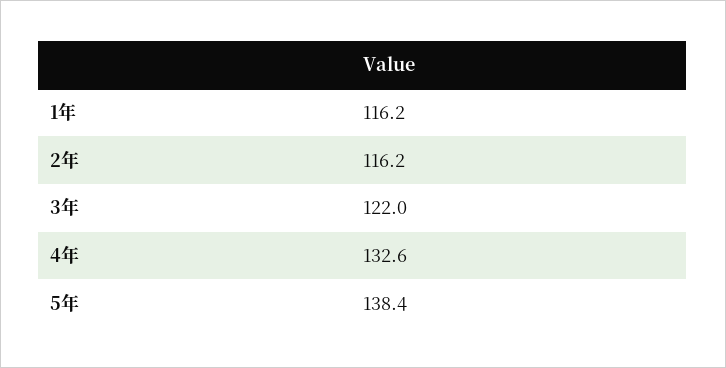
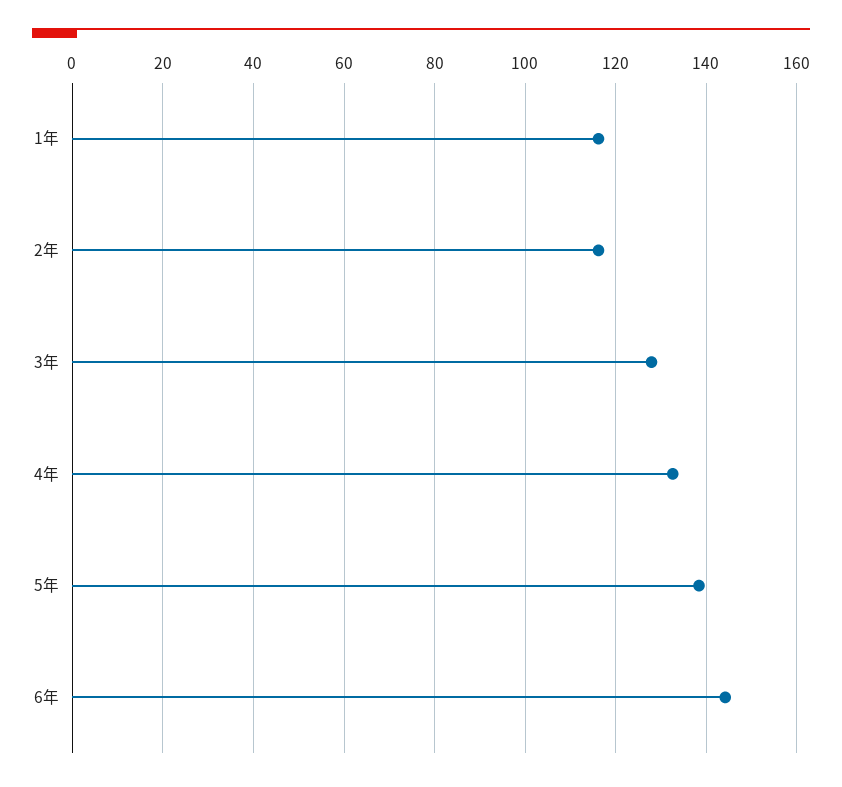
3年: 122 -> 128
6年: none -> 144

